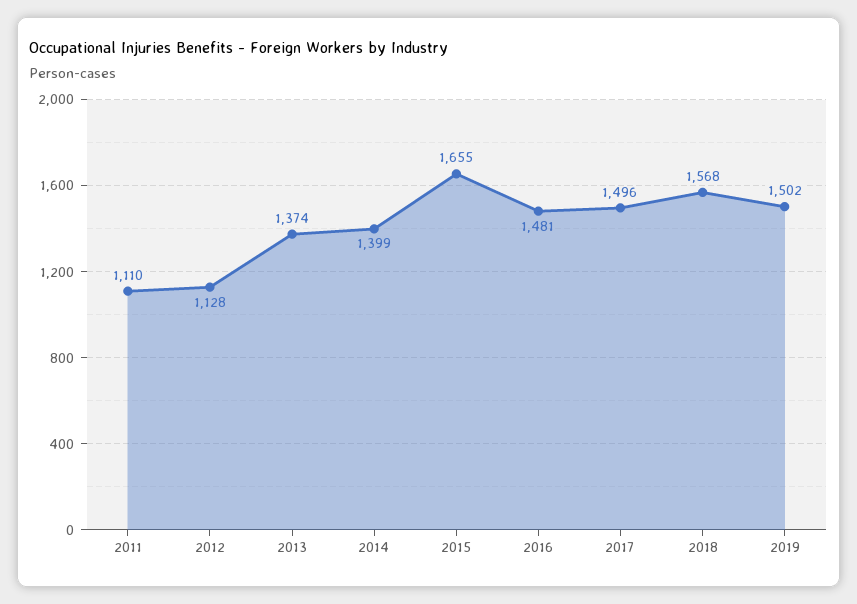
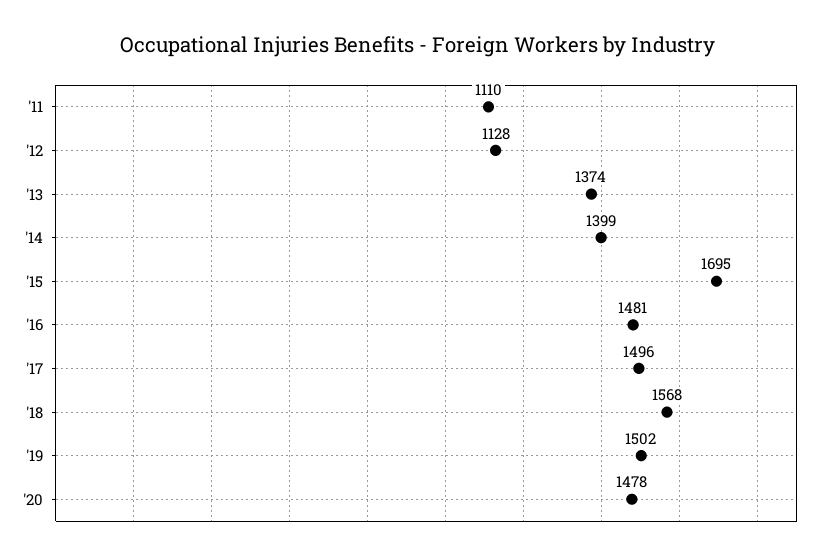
2015: 1655 -> 1695
'20: none -> 1478

